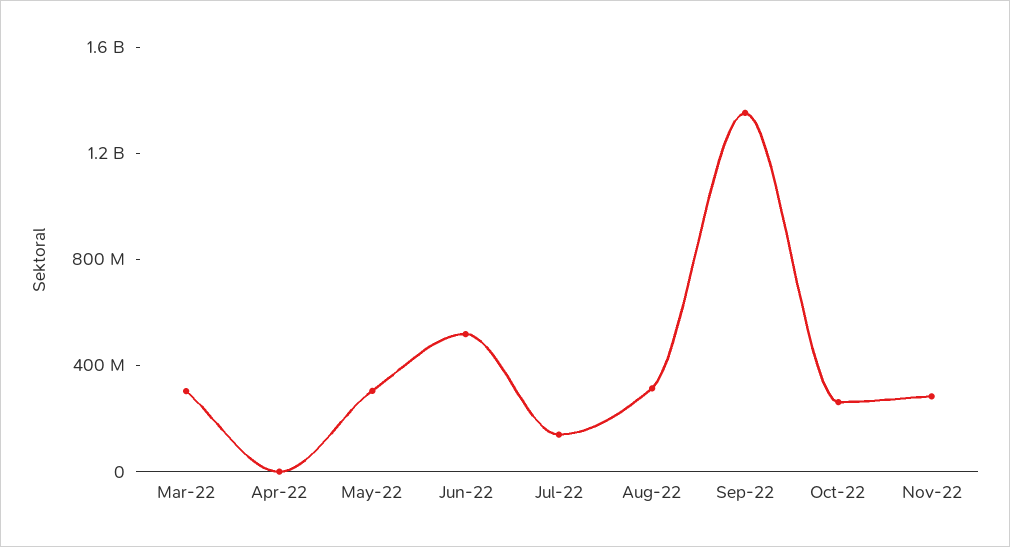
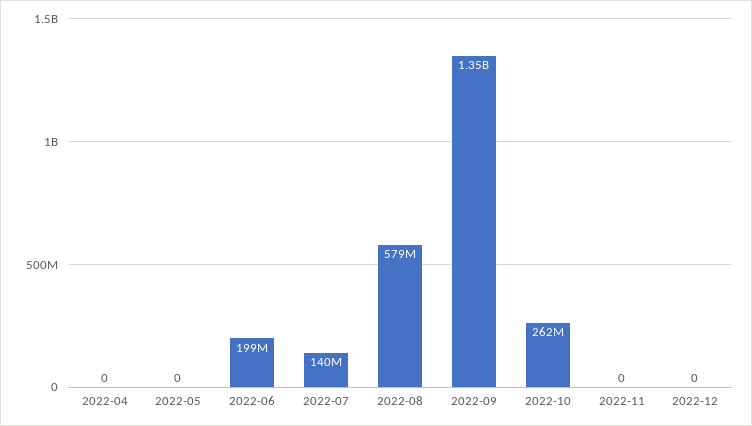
Mar-22: 300000000 -> none
May-22: 300000000 -> 0
Jun-22: 500000000 -> 199000000
Aug-22: 300000000 -> 579000000
Nov-22: 300000000 -> 0
2022-12: none -> 0

